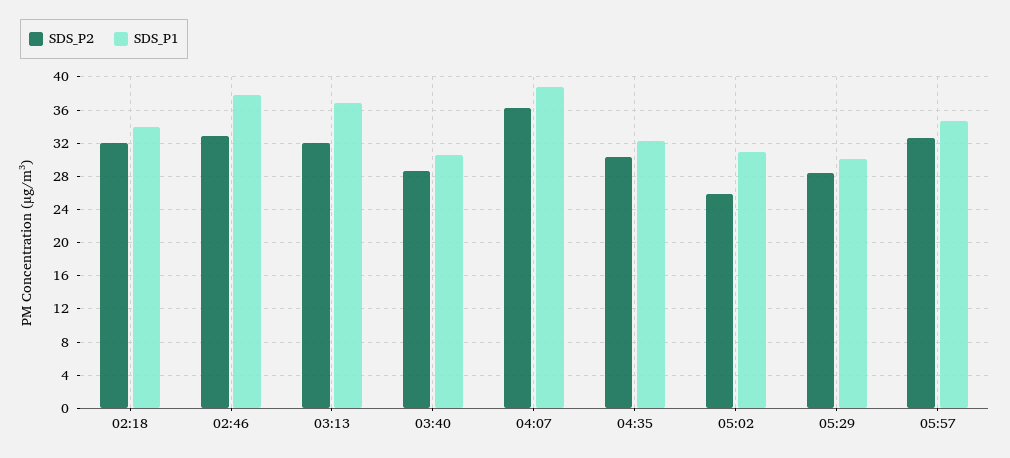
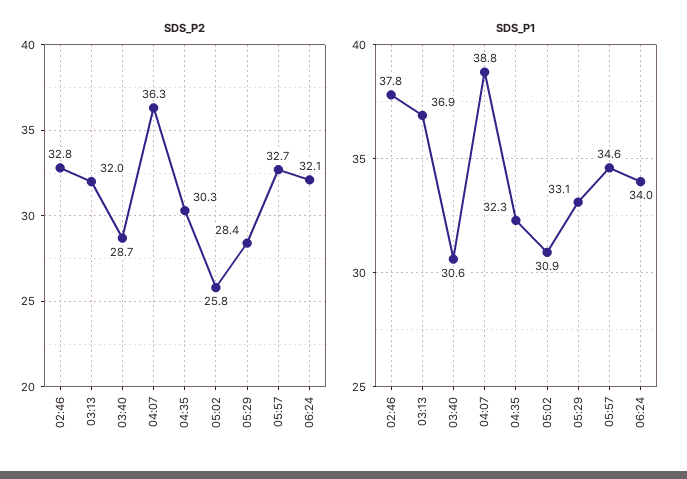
SDS_P2, 02:18: 32 -> none
SDS_P1, 02:18: 34 -> none
SDS_P1, 05:29: 30 -> 33.1
SDS_P2, 06:24: none -> 32.1
SDS_P1, 06:24: none -> 34

